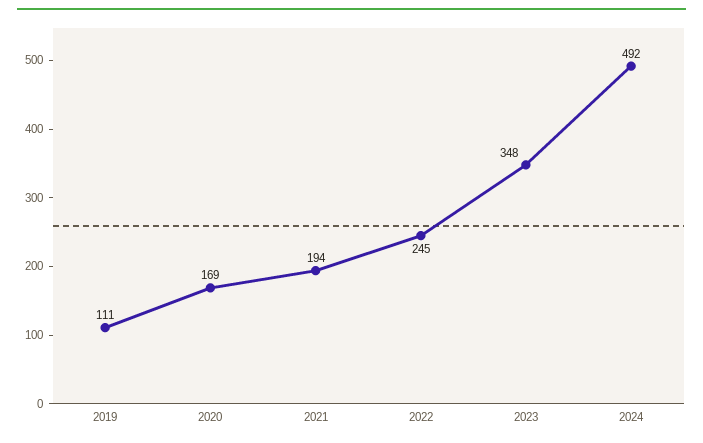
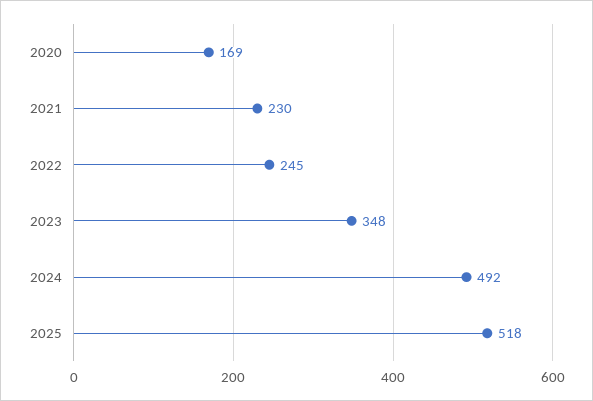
2019: 111 -> none
2021: 194 -> 230
2025: none -> 518

